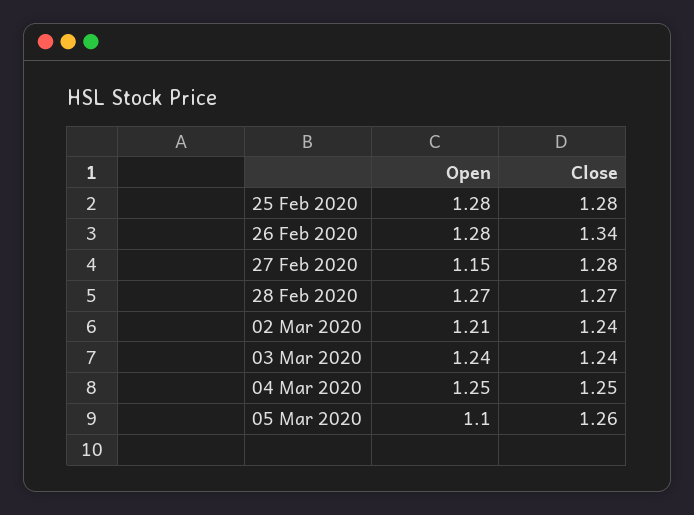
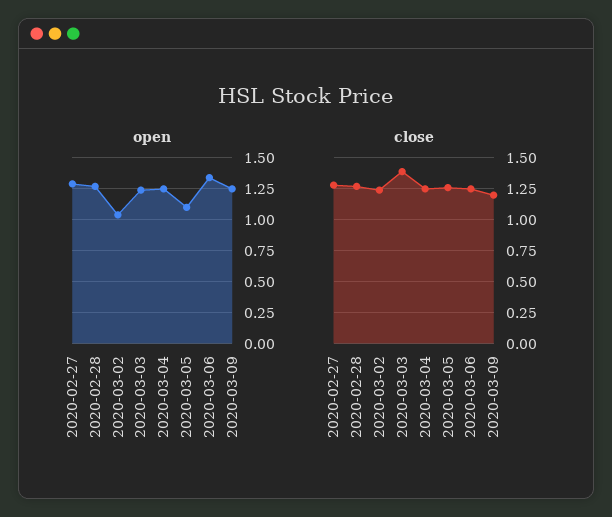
Open, 25 Feb 2020: 1.28 -> none
Close, 25 Feb 2020: 1.28 -> none
Open, 26 Feb 2020: 1.28 -> none
Close, 26 Feb 2020: 1.34 -> none
Open, 27 Feb 2020: 1.15 -> 1.3
Open, 02 Mar 2020: 1.21 -> 1.05
Close, 03 Mar 2020: 1.24 -> 1.4
Open, 2020-03-06: none -> 1.35
Open, 2020-03-09: none -> 1.25
Close, 2020-03-06: none -> 1.25
Close, 2020-03-09: none -> 1.2

